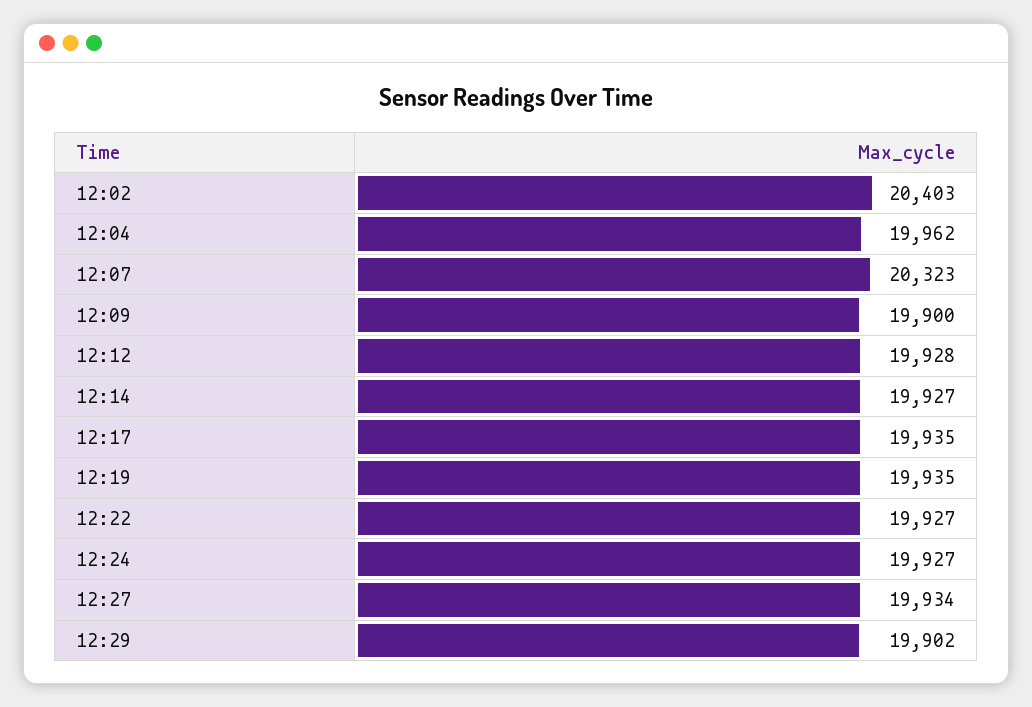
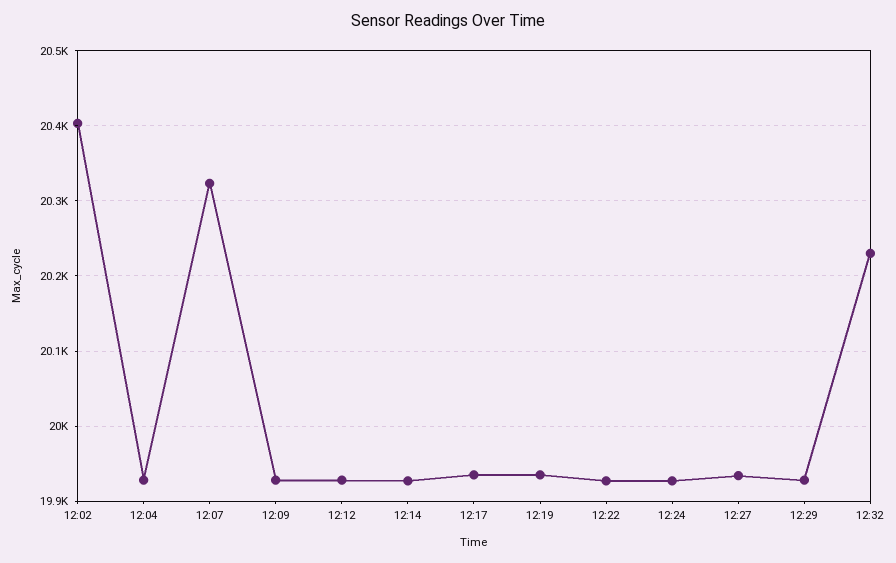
12:04: 19962 -> 19930
12:09: 19900 -> 19930
12:29: 19902 -> 19930
12:32: none -> 20230

